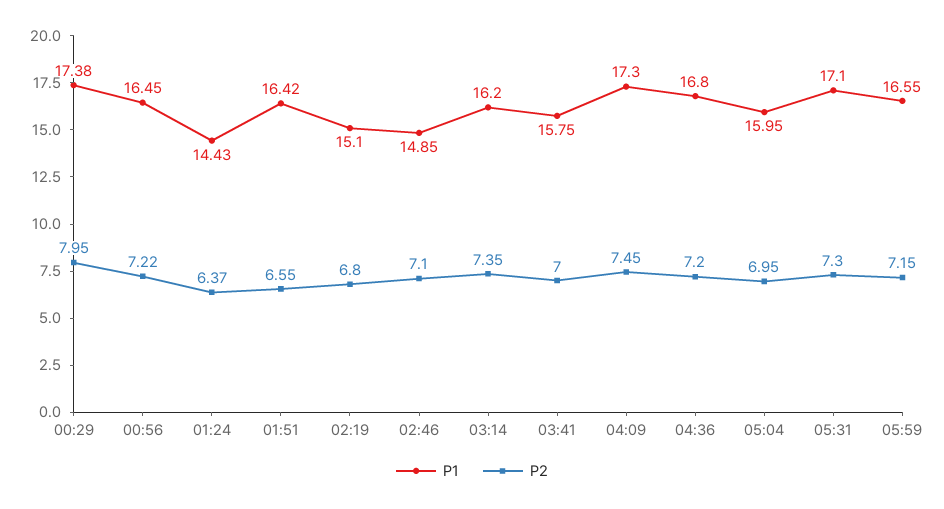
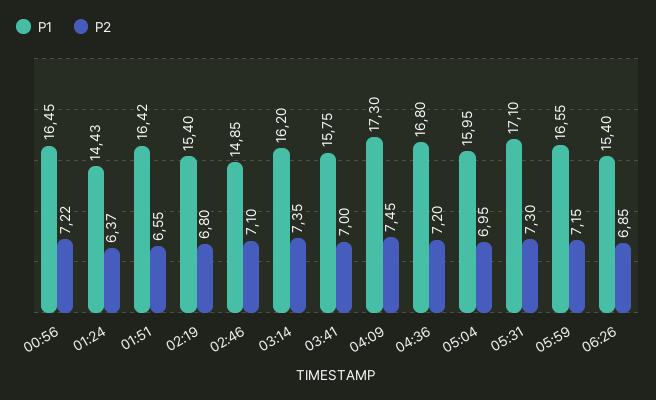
P1, 00:29: 17.38 -> none
P2, 00:29: 7.95 -> none
P1, 02:19: 15.1 -> 15.4
P1, 06:26: none -> 15.4
P2, 06:26: none -> 6.85

